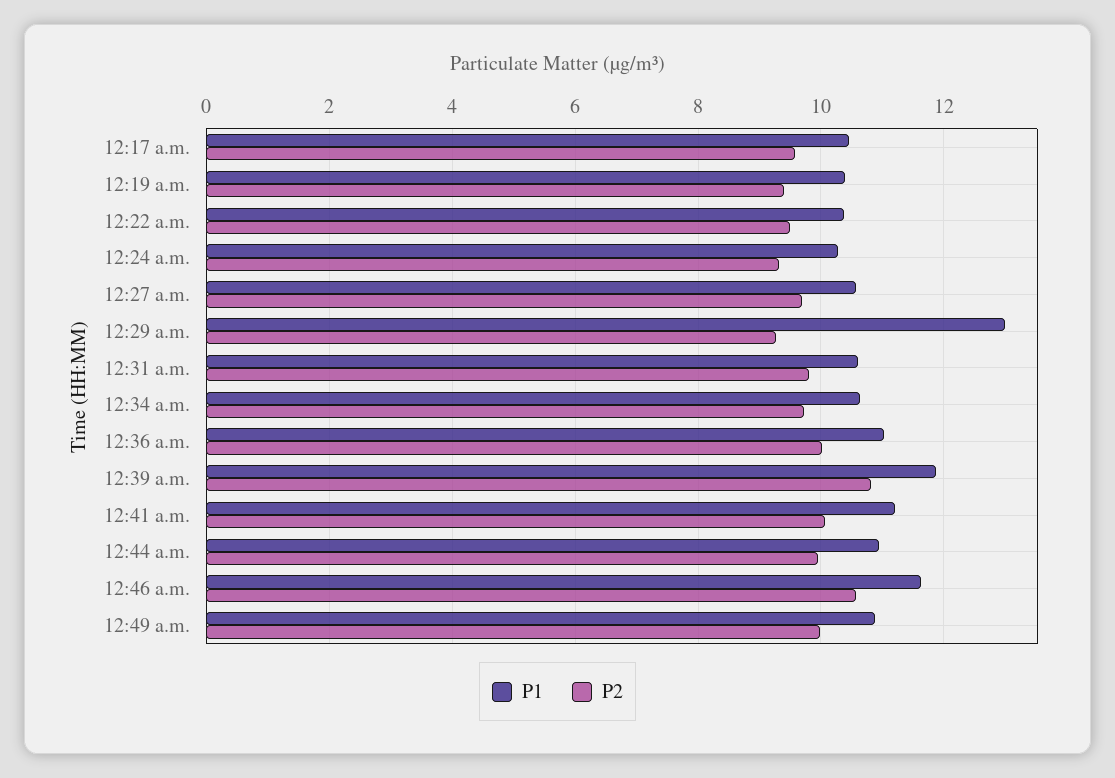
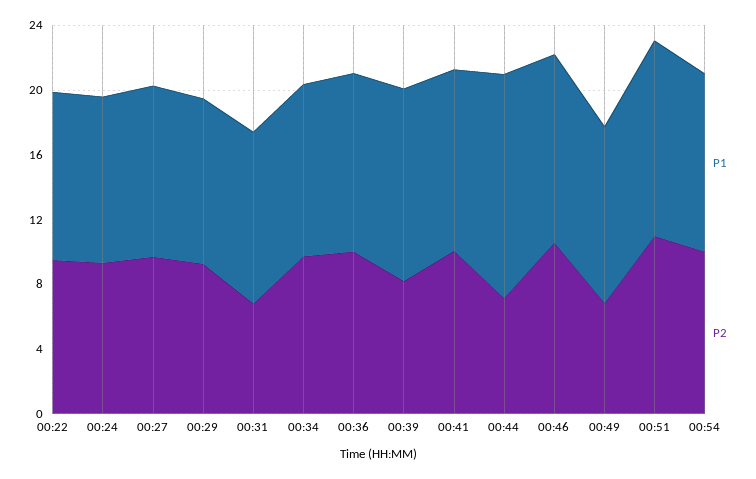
P1, 12:17 a.m.: 10.4 -> none
P2, 12:17 a.m.: 9.6 -> none
P1, 12:19 a.m.: 10.4 -> none
P2, 12:19 a.m.: 9.4 -> none
P1, 12:29 a.m.: 13 -> 10
P2, 12:31 a.m.: 9.8 -> 7
P2, 12:39 a.m.: 10.8 -> 8
P1, 12:44 a.m.: 11 -> 14
P2, 12:44 a.m.: 10 -> 7
P2, 12:49 a.m.: 10 -> 7
P1, 00:51: none -> 12
P2, 00:51: none -> 11
P1, 00:54: none -> 11
P2, 00:54: none -> 10

